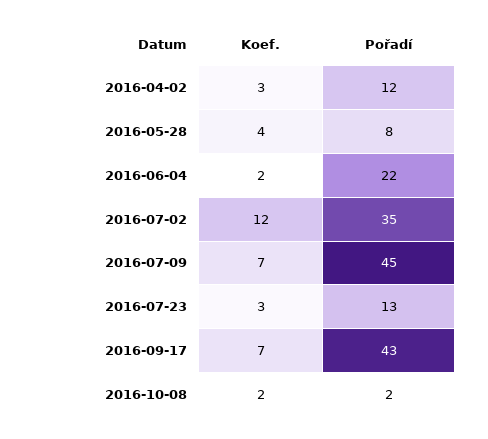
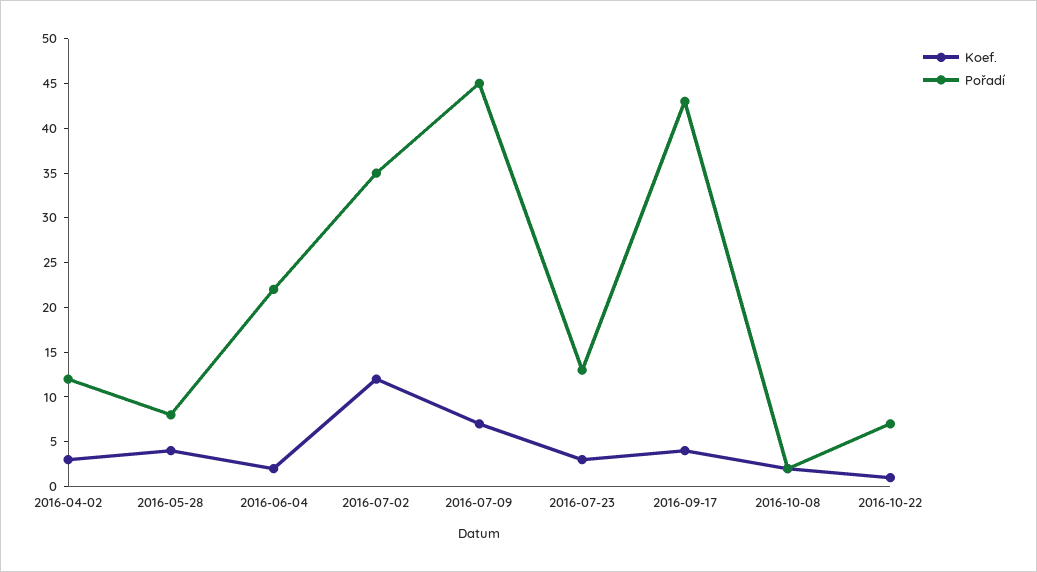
Koef., 2016-09-17: 7 -> 4
Koef., 2016-10-22: none -> 1
Pořadí, 2016-10-22: none -> 7

